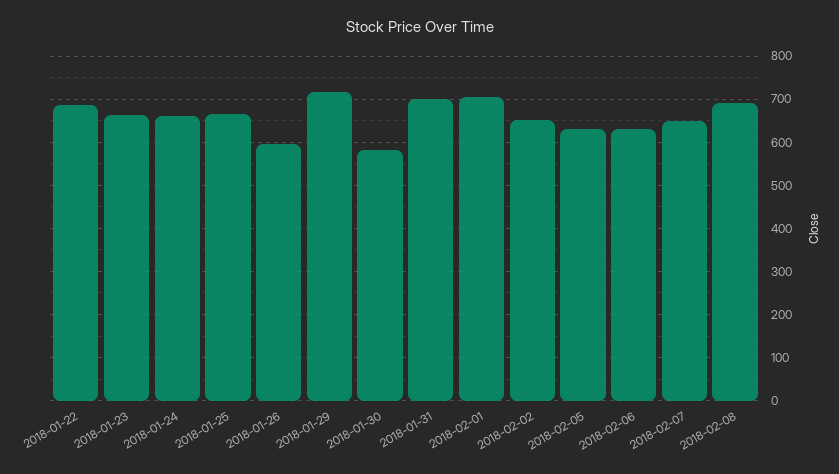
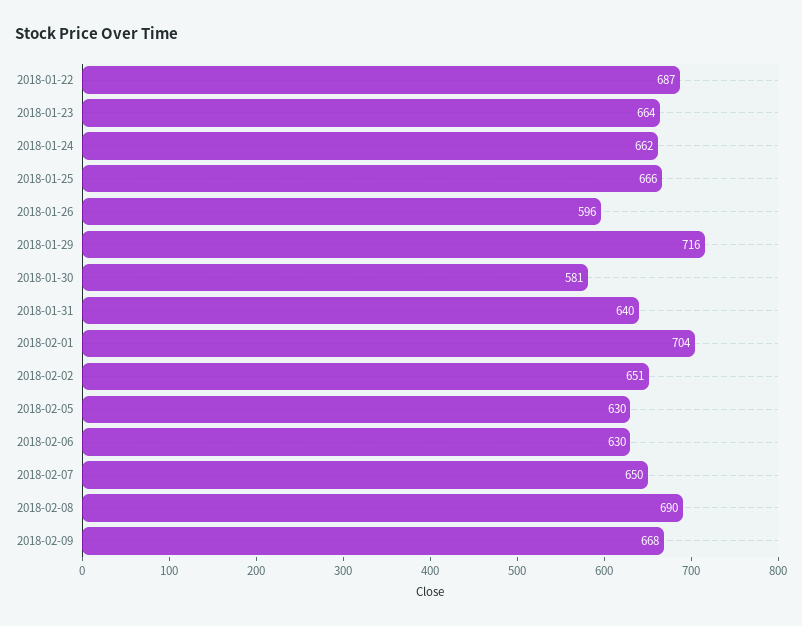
2018-01-31: 700 -> 640
2018-02-09: none -> 668

